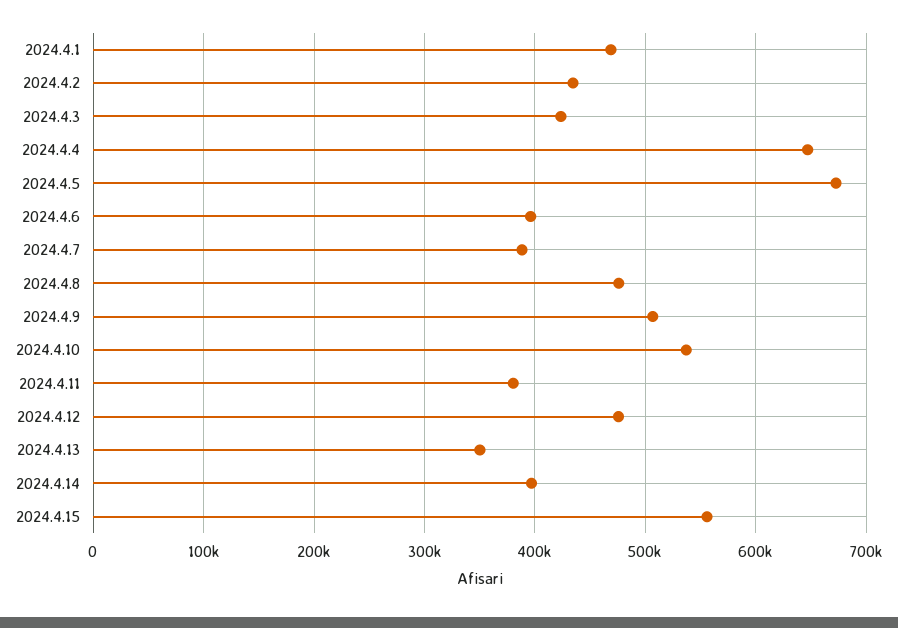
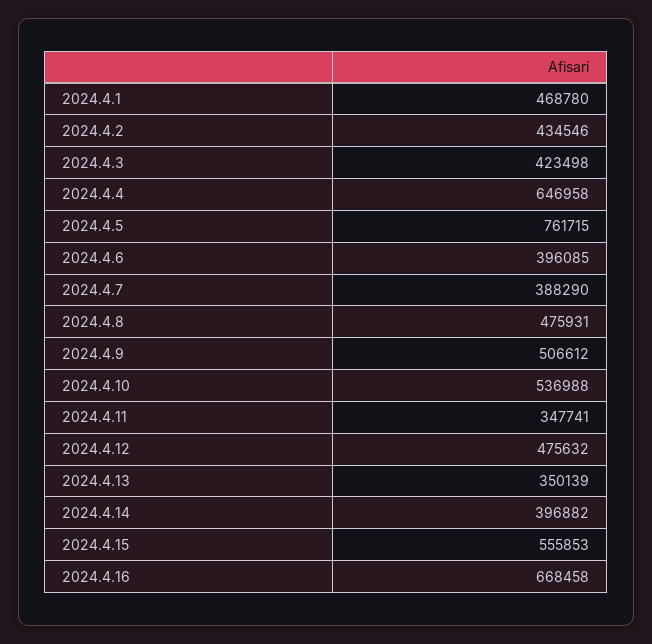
2024.4.5: 670000 -> 761715
2024.4.11: 380000 -> 347741
2024.4.16: none -> 668458

